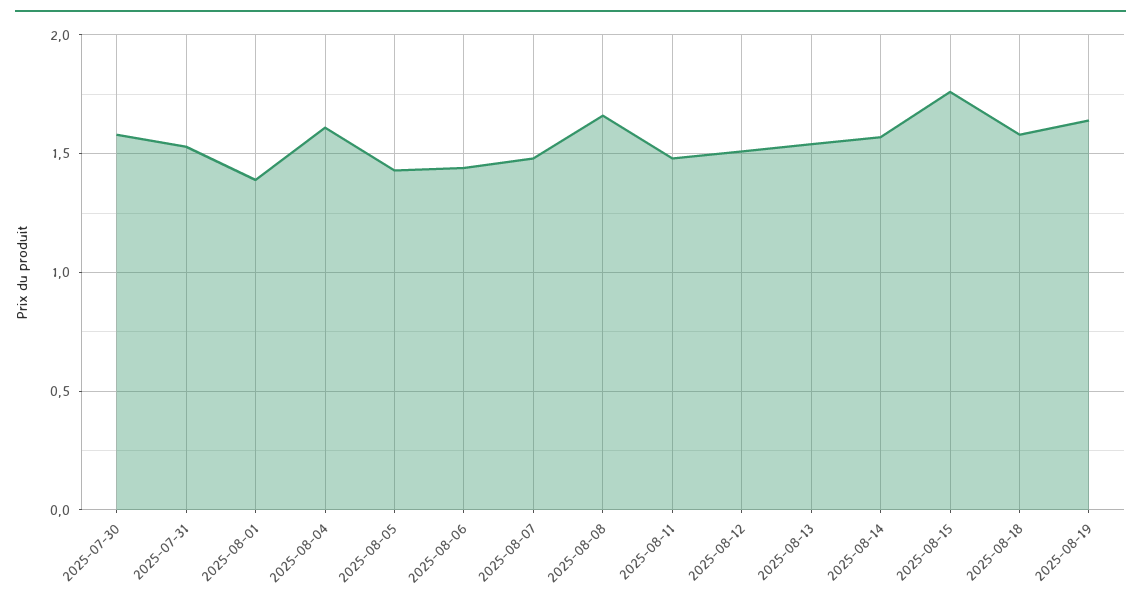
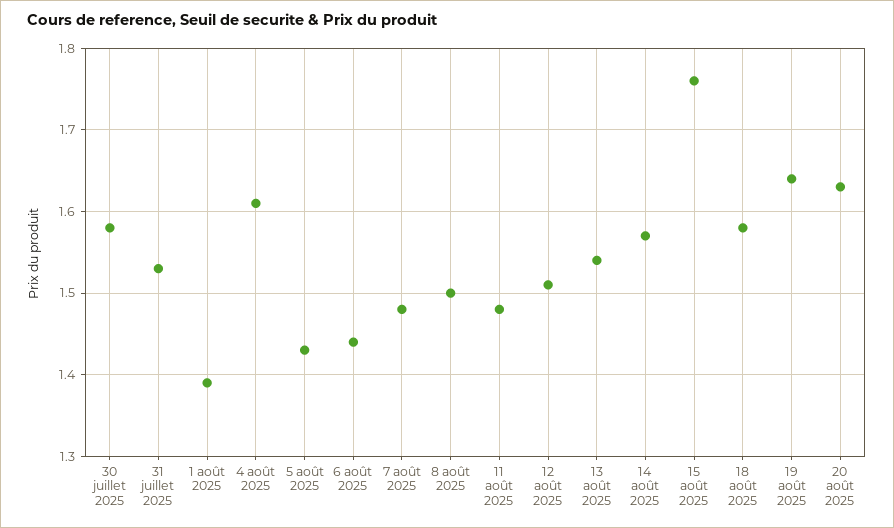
2025-08-08: 1.65 -> 1.5
20 août 2025: none -> 1.63

